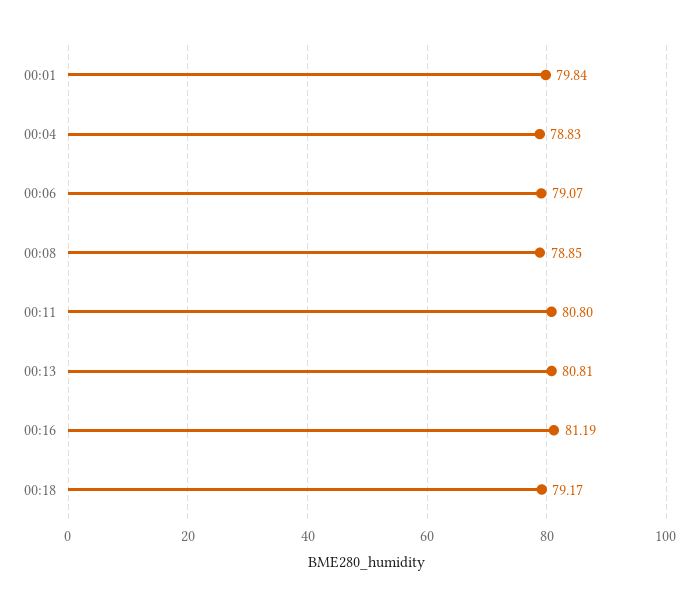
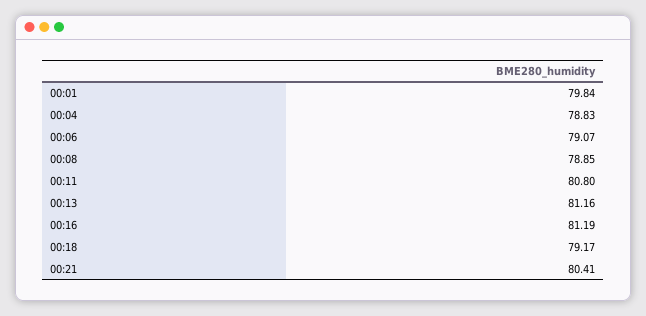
00:13: 80.81 -> 81.16
00:21: none -> 80.41

